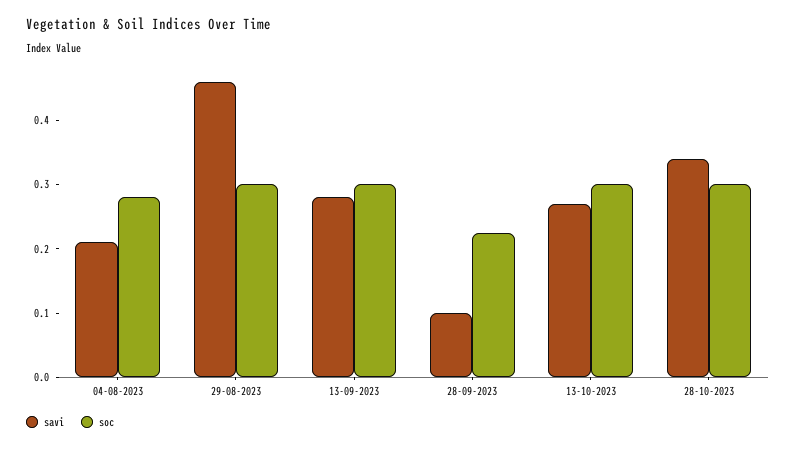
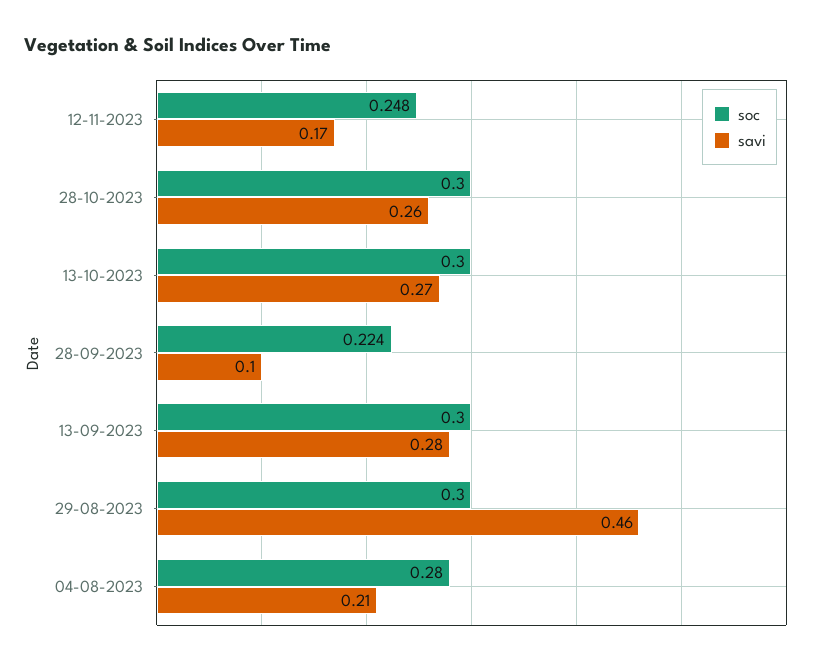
savi, 28-10-2023: 0.34 -> 0.26
soc, 12-11-2023: none -> 0.248
savi, 12-11-2023: none -> 0.17

